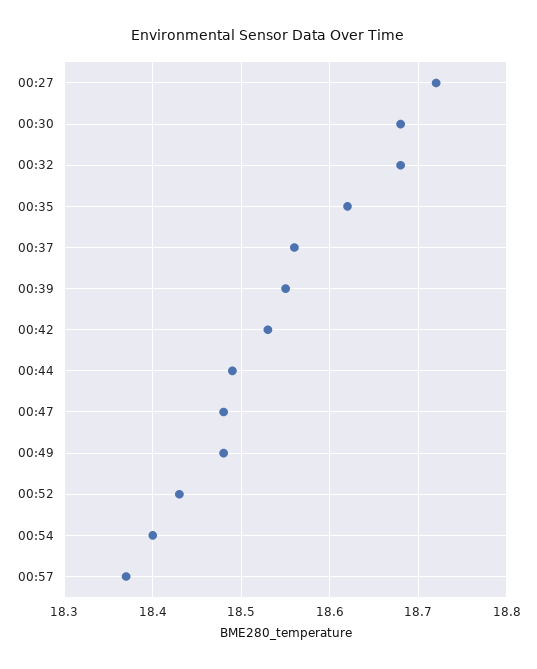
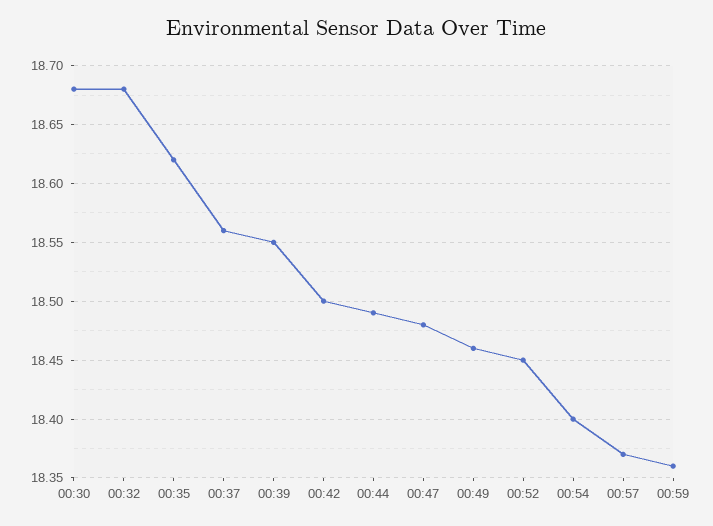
00:27: 18.72 -> none
00:42: 18.53 -> 18.5
00:49: 18.48 -> 18.46
00:52: 18.43 -> 18.45
00:59: none -> 18.36

